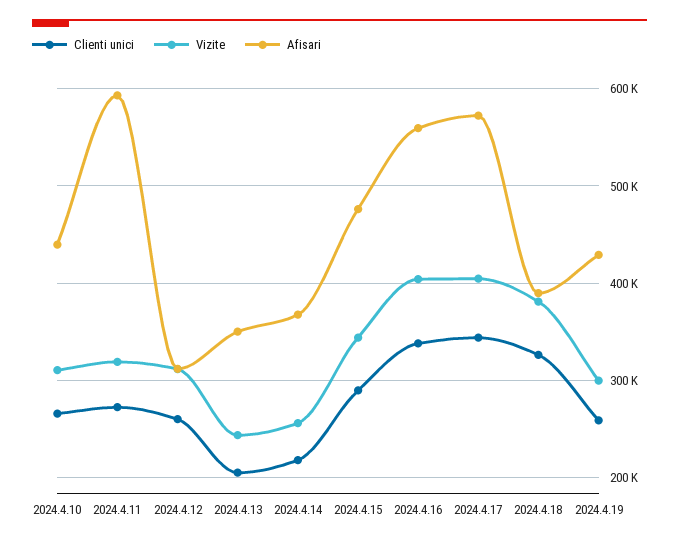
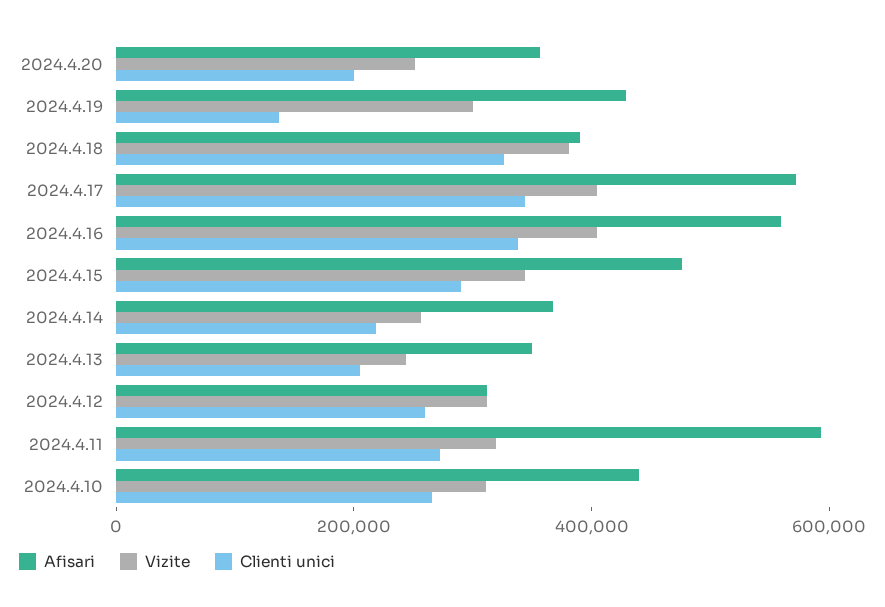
Clienti unici, 2024.4.19: 260000 -> 150000
Afisari, 2024.4.20: none -> 350000
Vizite, 2024.4.20: none -> 250000
Clienti unici, 2024.4.20: none -> 200000

